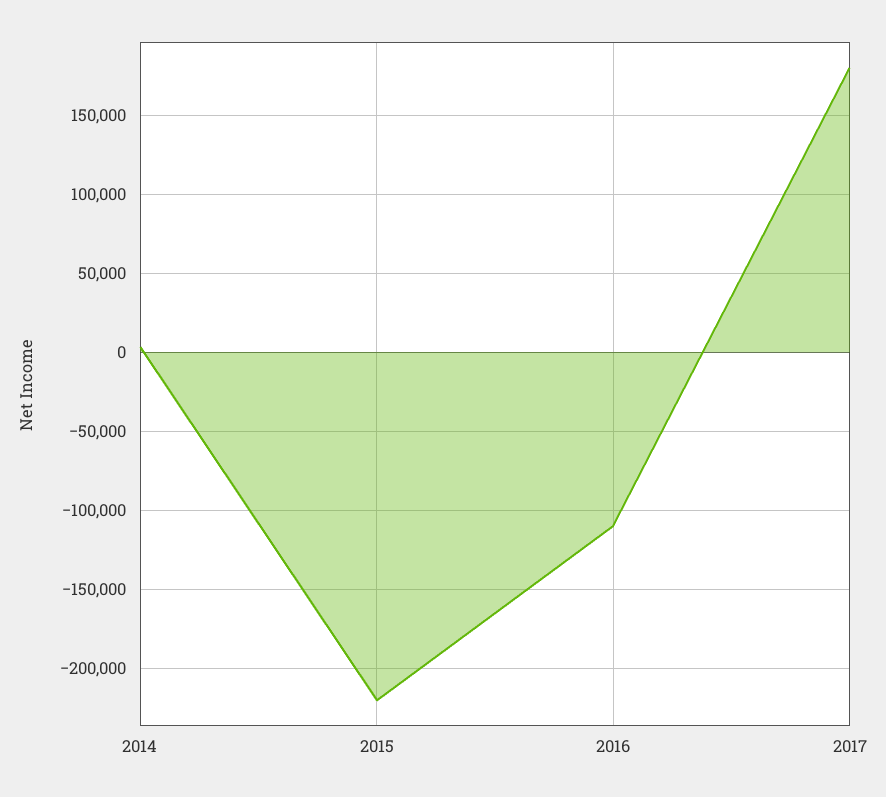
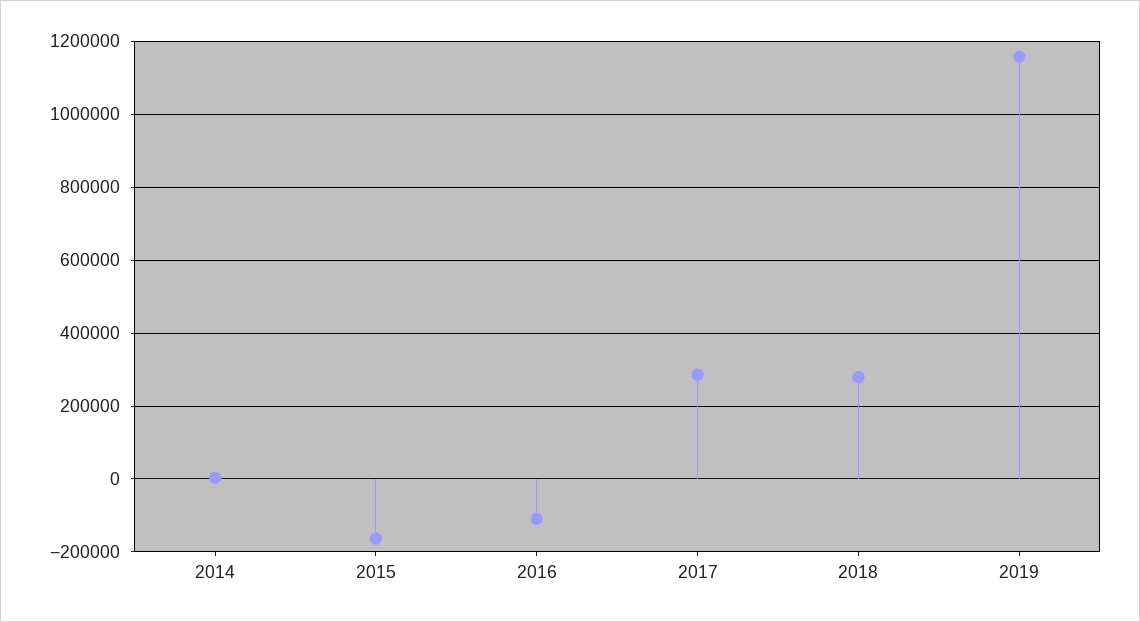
2015: -220000 -> -160000
2017: 180000 -> 280000
2018: none -> 280000
2019: none -> 1160000

